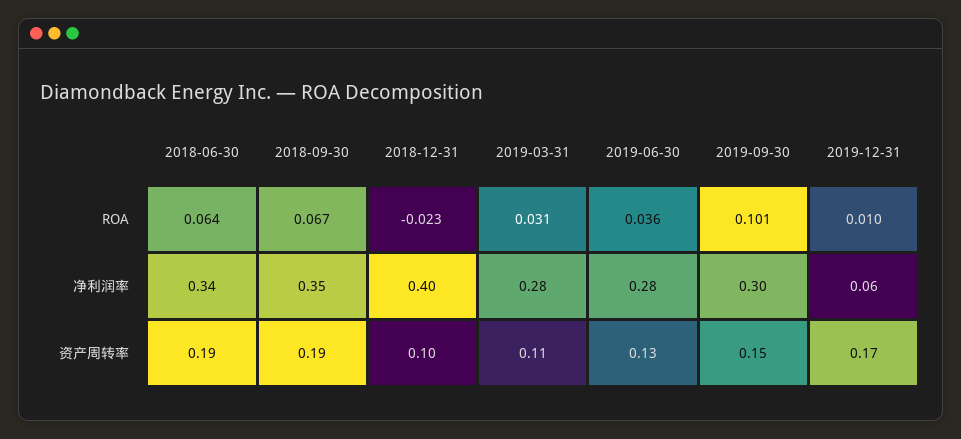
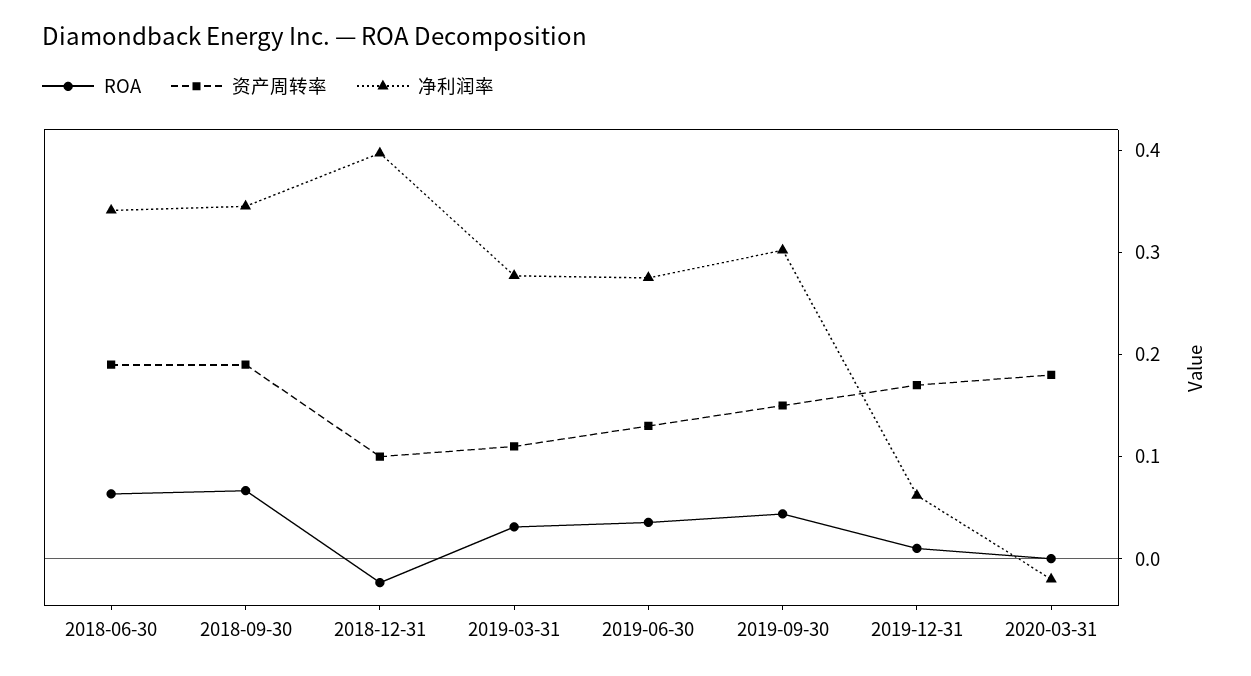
ROA, 2019-09-30: 0.101 -> 0.04
ROA, 2020-03-31: none -> 0
资产周转率, 2020-03-31: none -> 0.18
净利润率, 2020-03-31: none -> -0.02

